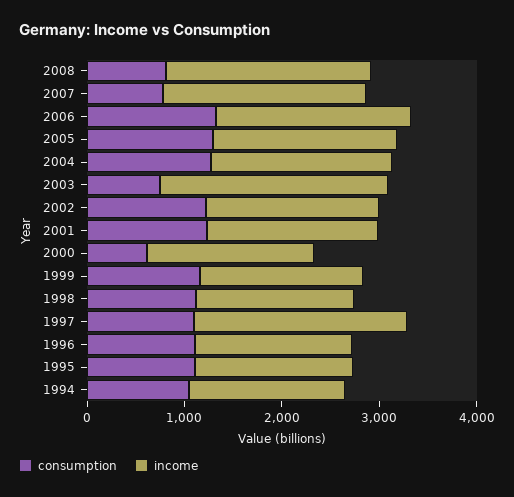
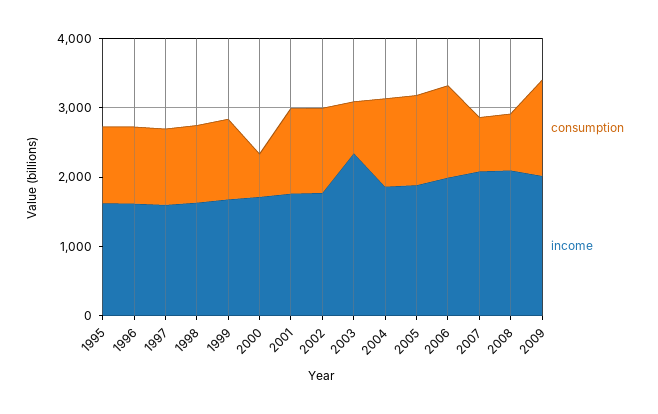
income, 1997: 2200 -> 1600
consumption, 1994: 1000 -> none
income, 1994: 1600 -> none
consumption, 2009: none -> 1400
income, 2009: none -> 2000

